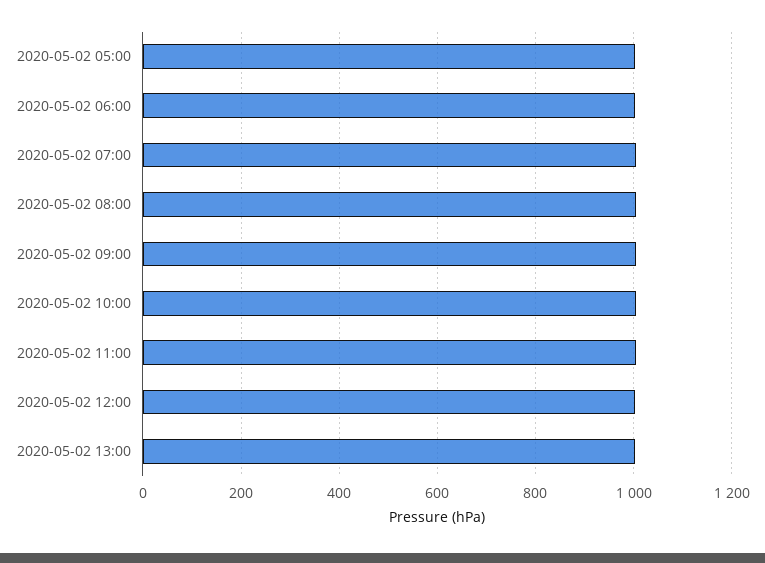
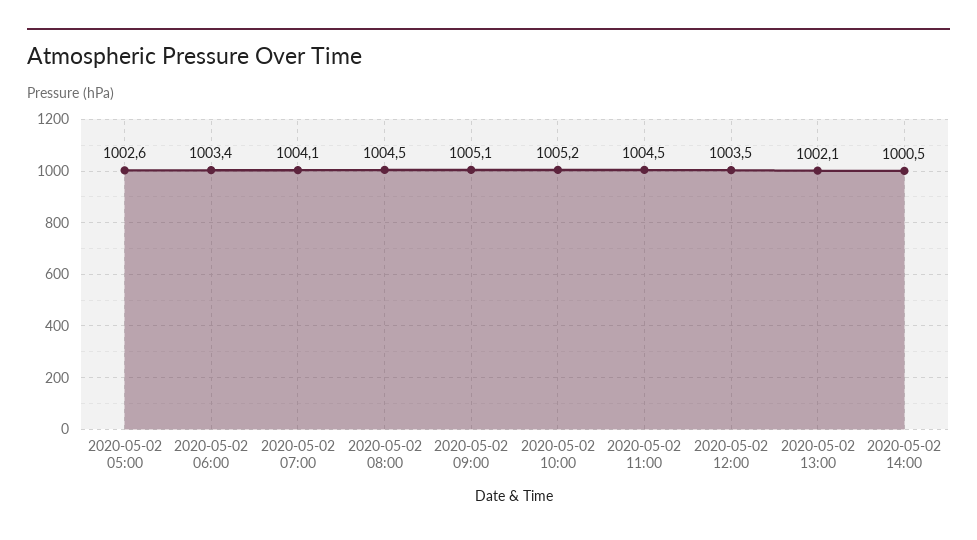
2020-05-02 14:00: none -> 1000.5

